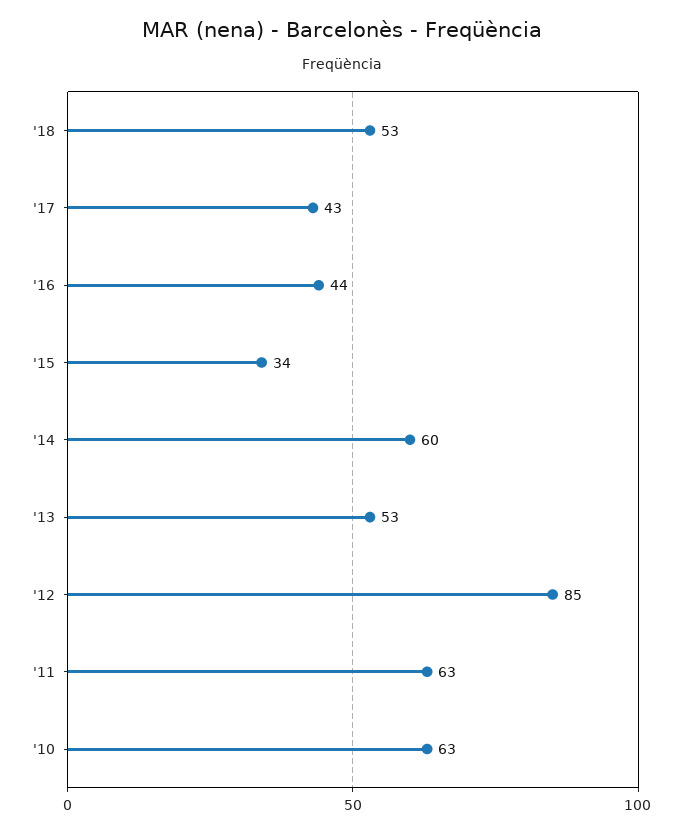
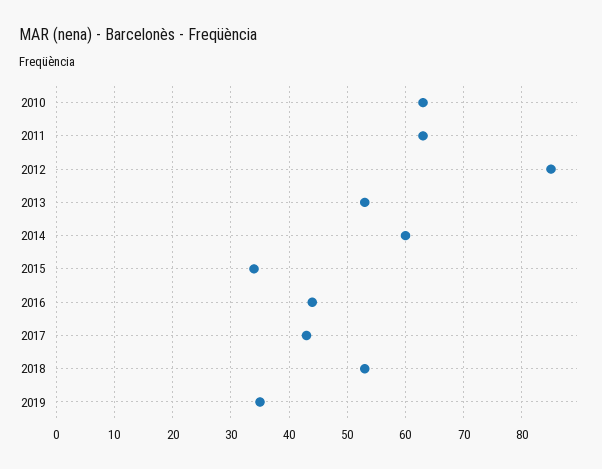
2019: none -> 35

